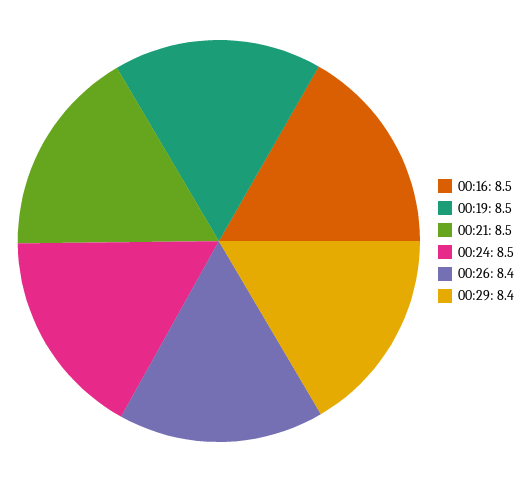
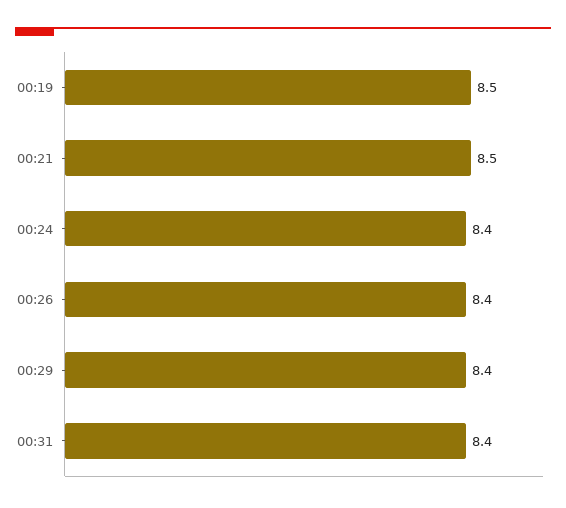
00:16: 8.5 -> none
00:24: 8.5 -> 8.4
00:31: none -> 8.4

